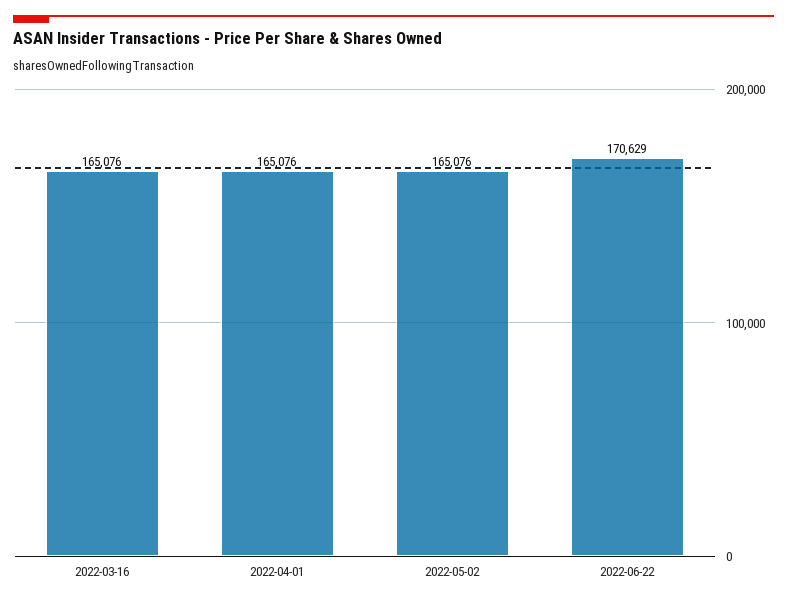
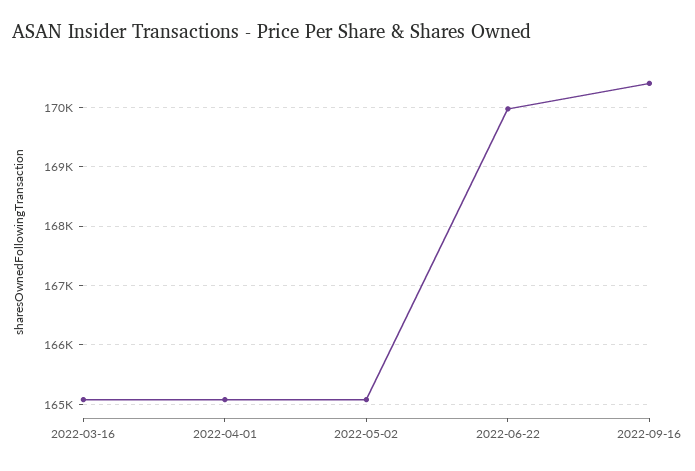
2022-06-22: 170629 -> 170000
2022-09-16: none -> 170400

